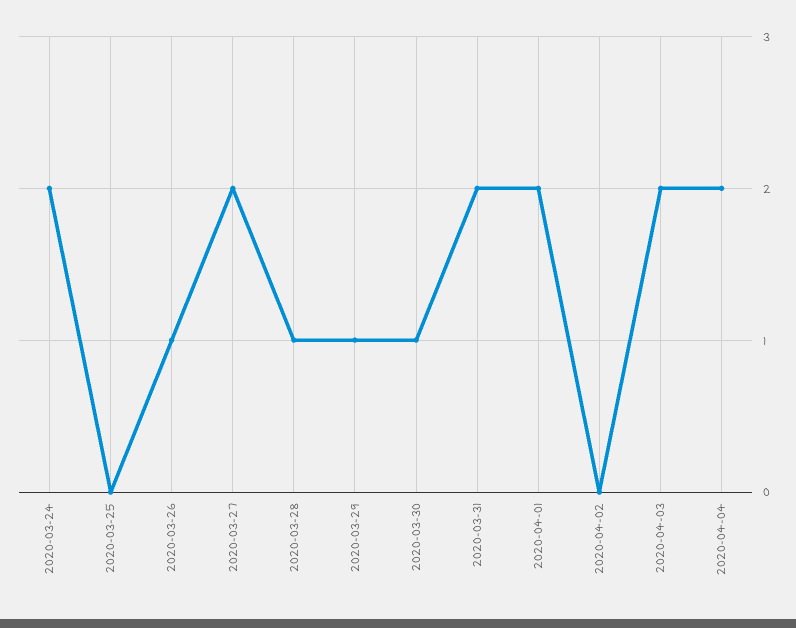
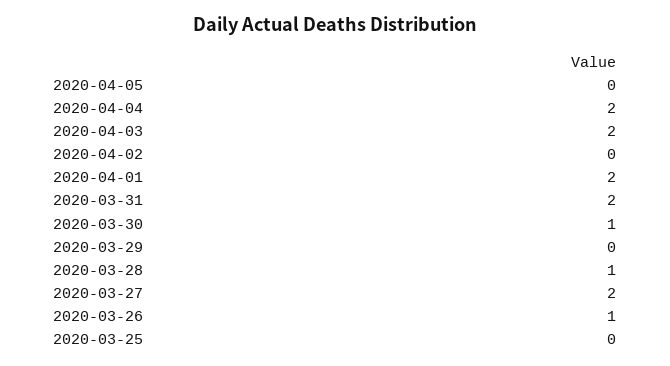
2020-03-24: 2 -> none
2020-03-29: 1 -> 0
2020-04-05: none -> 0

